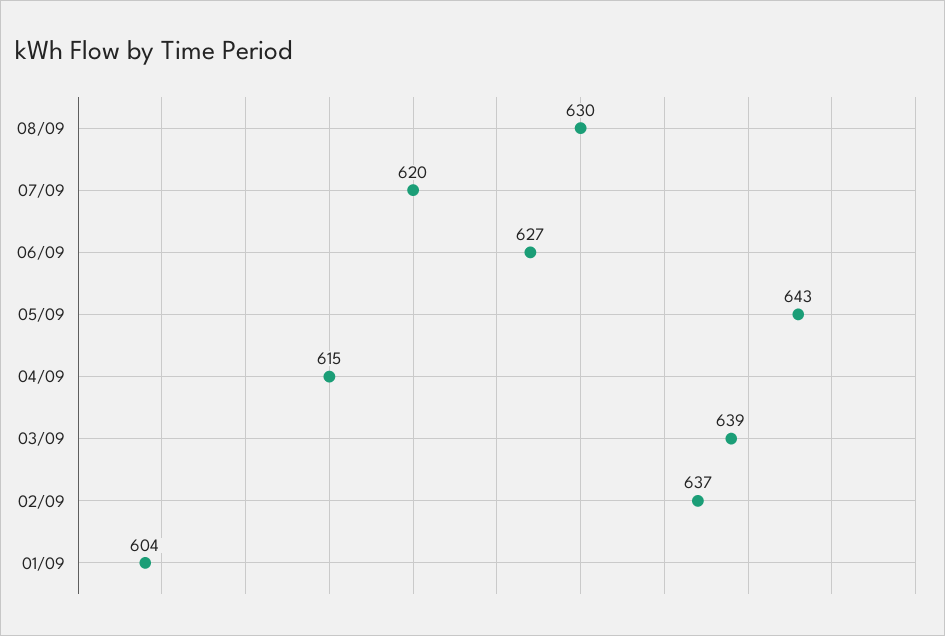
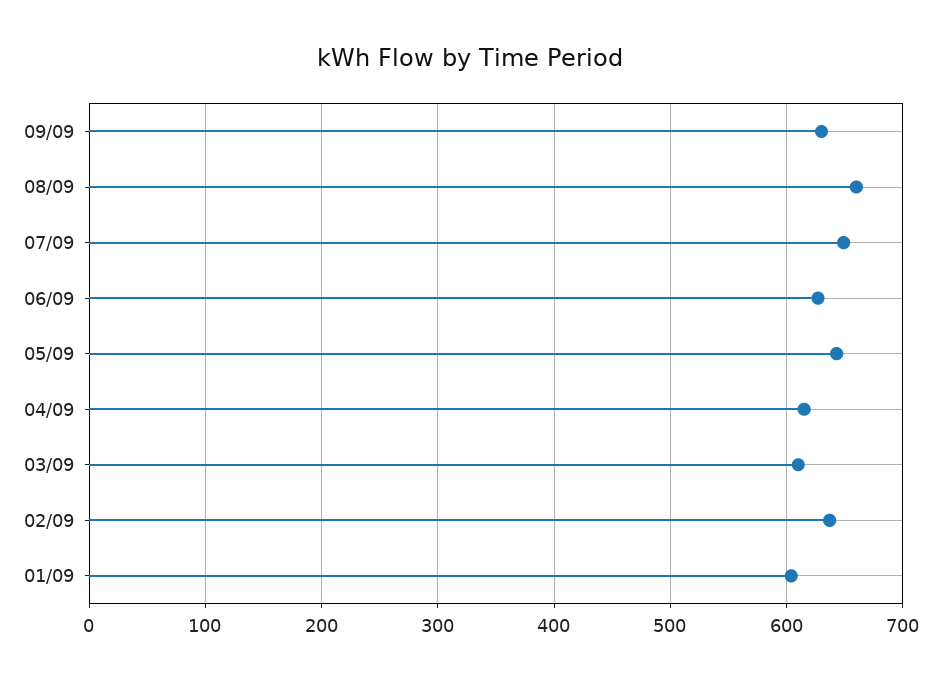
08/09: 630 -> 660
07/09: 620 -> 650
03/09: 639 -> 610
09/09: none -> 630

